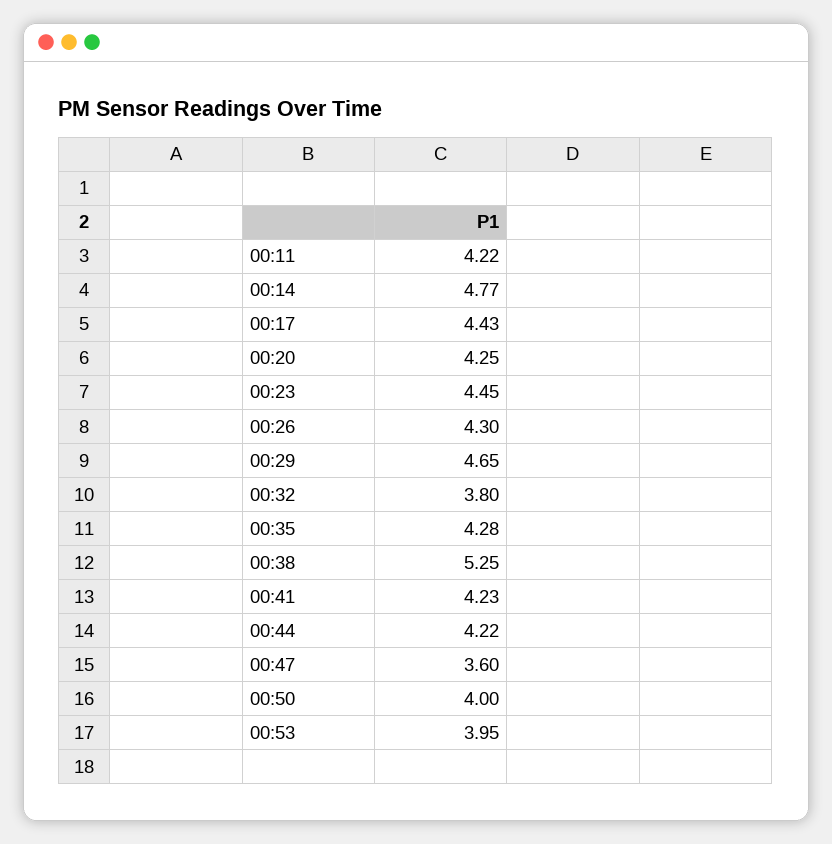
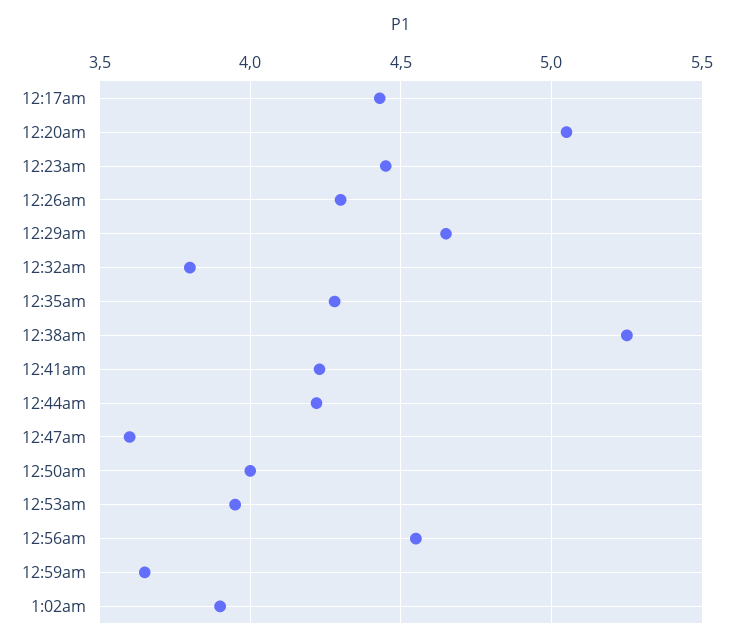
00:11: 4.22 -> none
00:14: 4.77 -> none
00:20: 4.25 -> 5.05
12:56am: none -> 4.55
12:59am: none -> 3.65
1:02am: none -> 3.9

